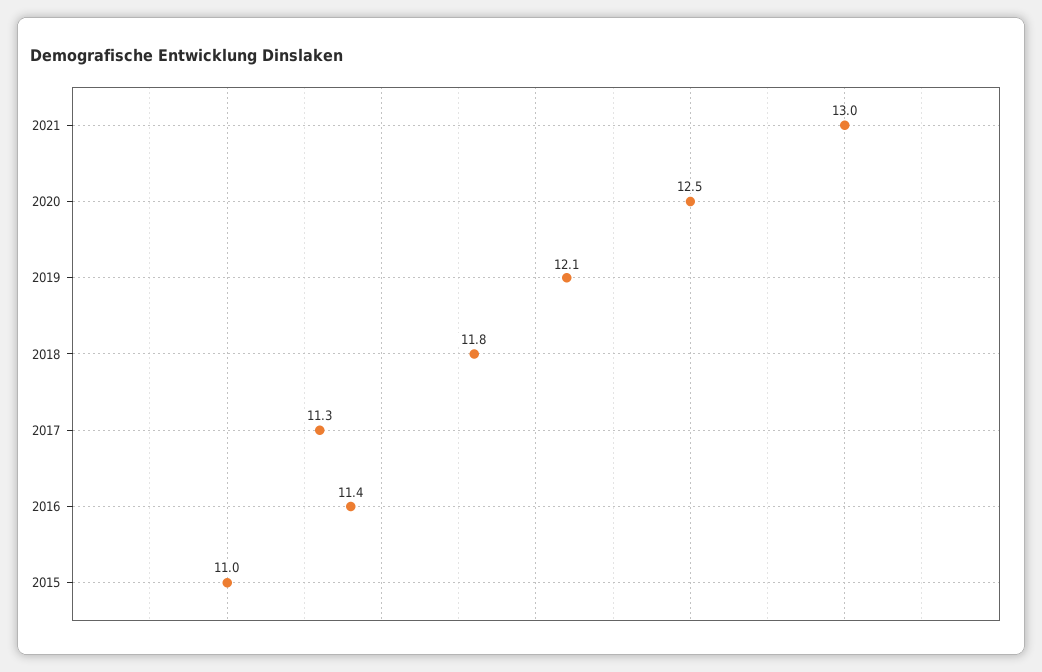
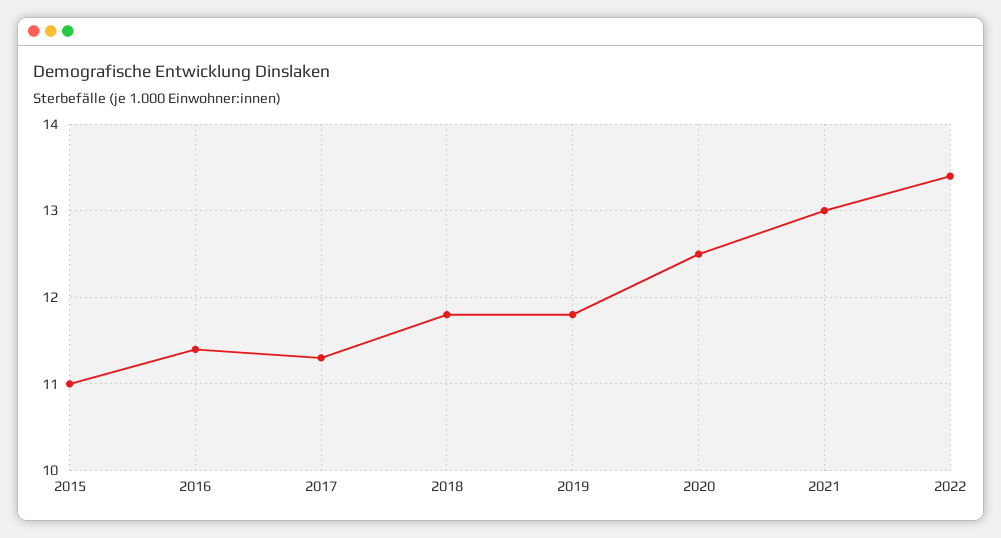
2019: 12.1 -> 11.8
2022: none -> 13.4

